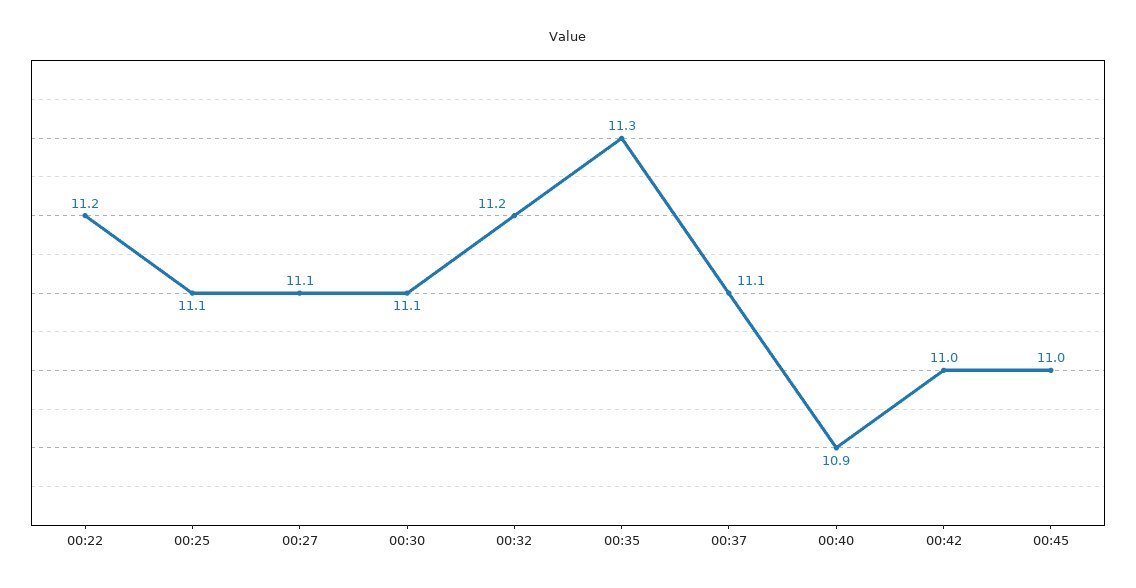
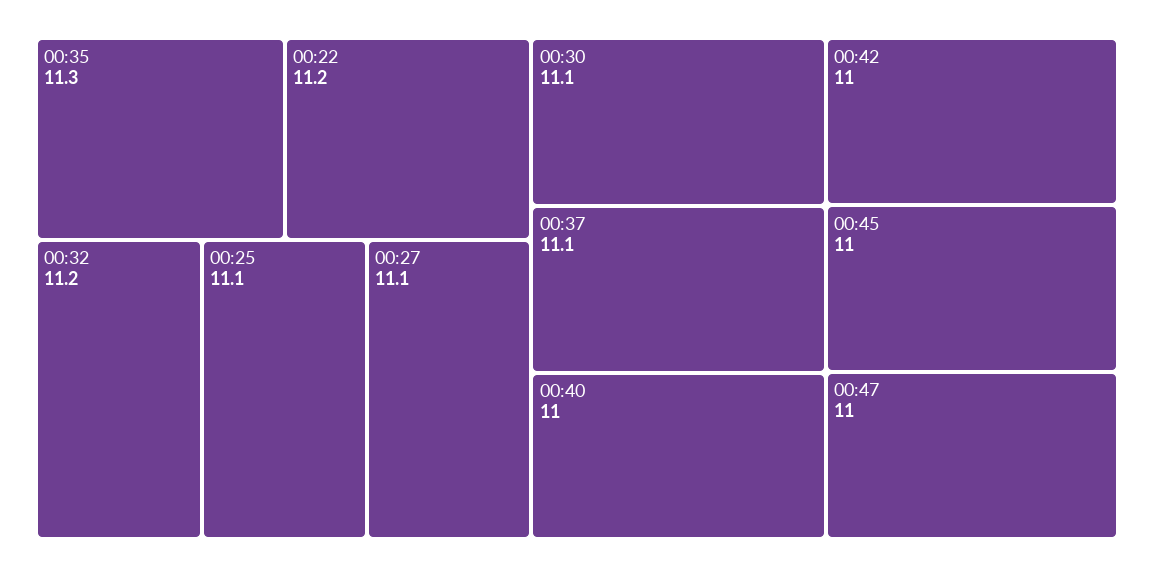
00:40: 10.9 -> 11
00:47: none -> 11

